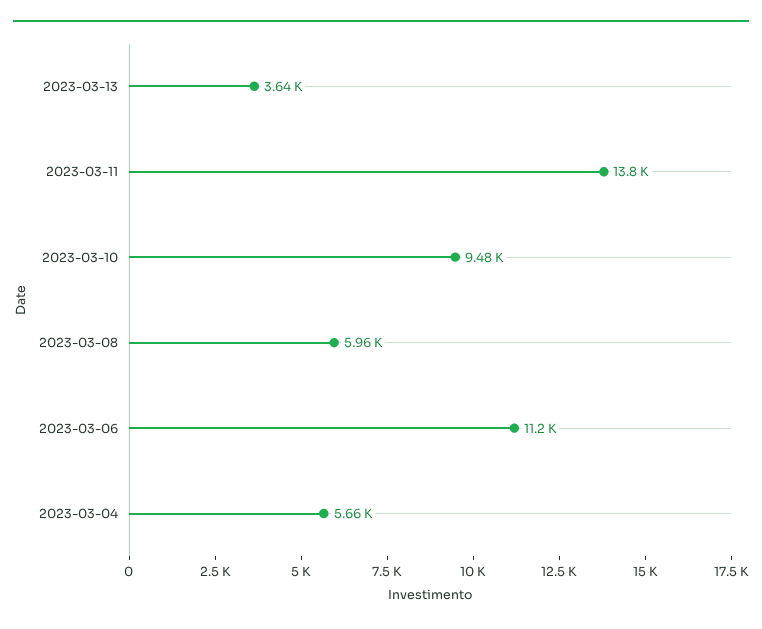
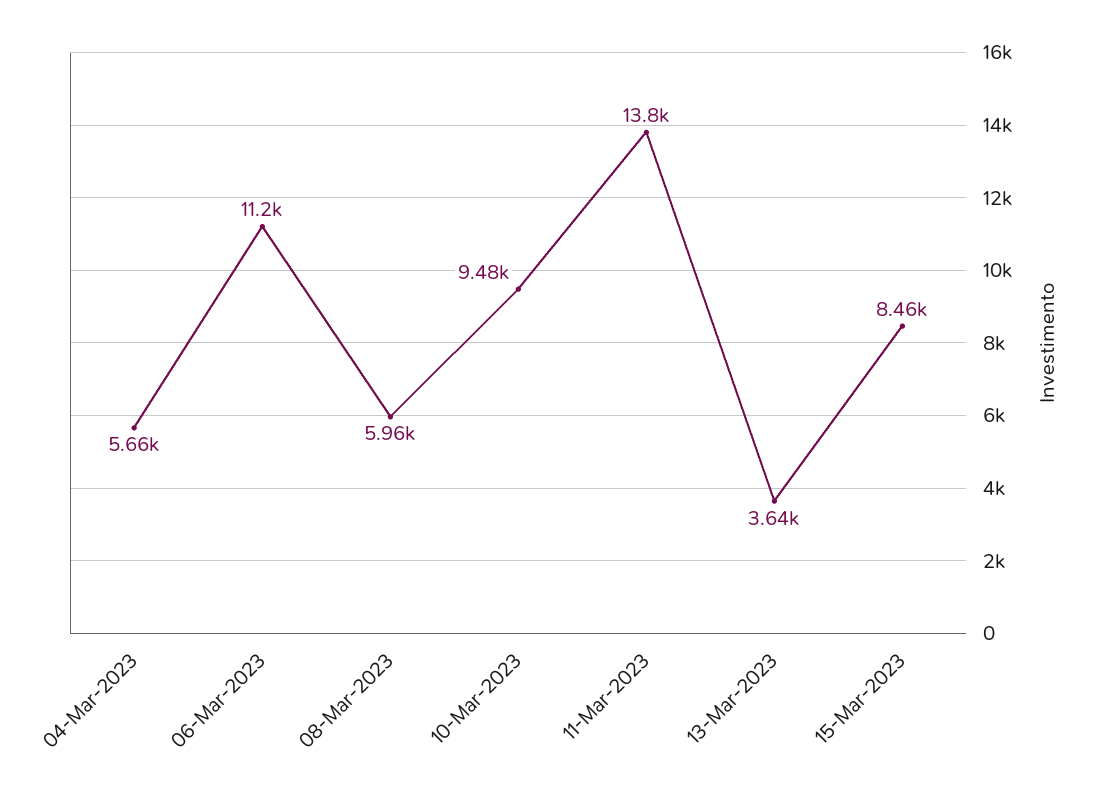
15-Mar-2023: none -> 8460

